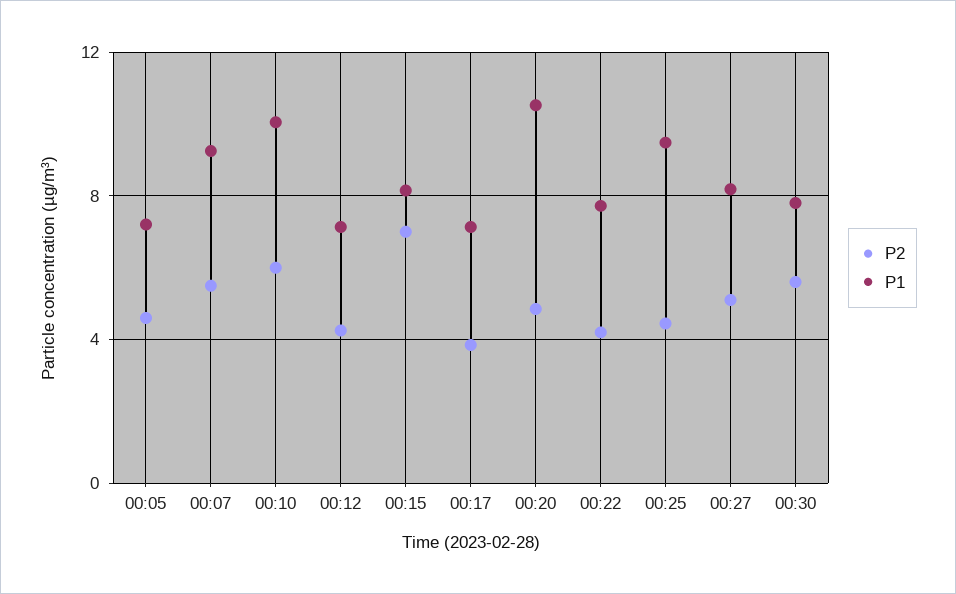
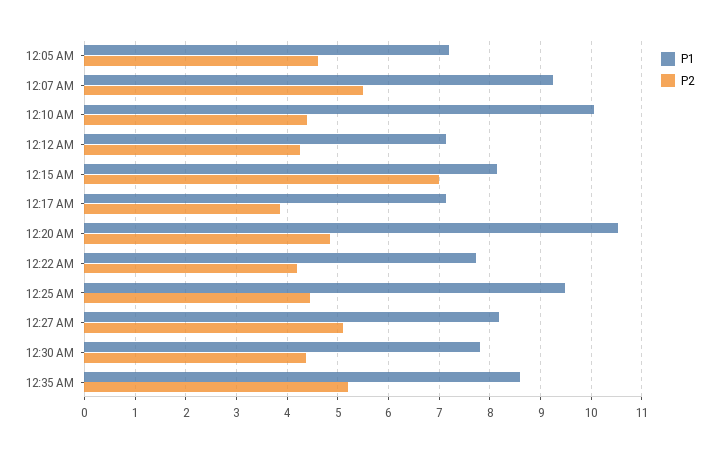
P2, 00:10: 6 -> 4.4
P2, 00:30: 5.5 -> 4.4
P1, 12:35 AM: none -> 8.6
P2, 12:35 AM: none -> 5.2

